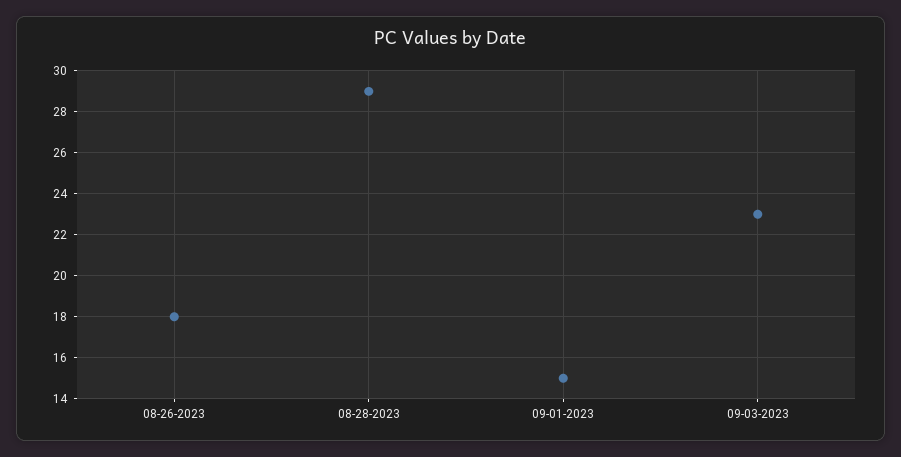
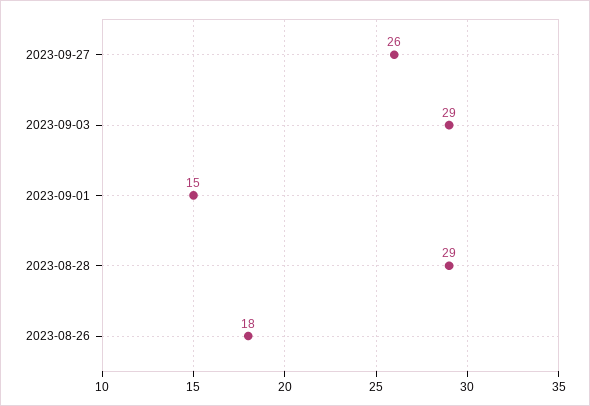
09-03-2023: 23 -> 29
2023-09-27: none -> 26

